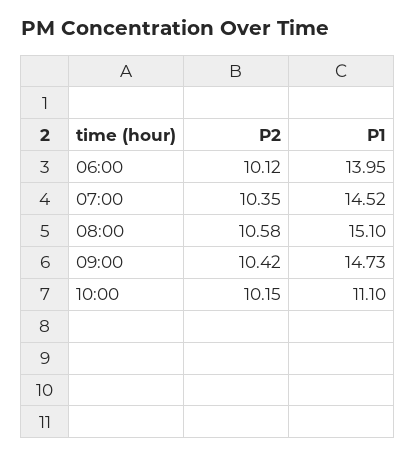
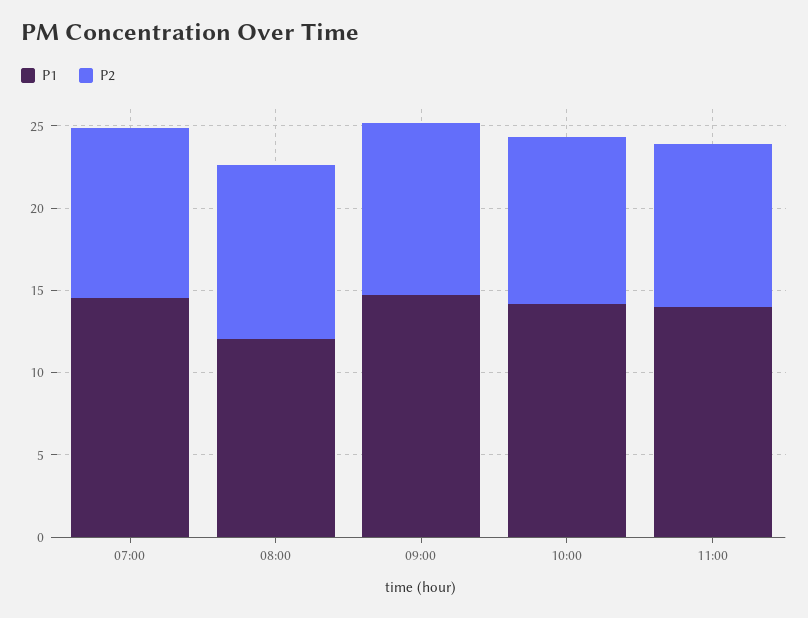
P2, 06:00: 10.12 -> none
P1, 06:00: 13.95 -> none
P1, 08:00: 15.1 -> 12
P1, 10:00: 11.1 -> 14
P1, 11:00: none -> 14
P2, 11:00: none -> 10

